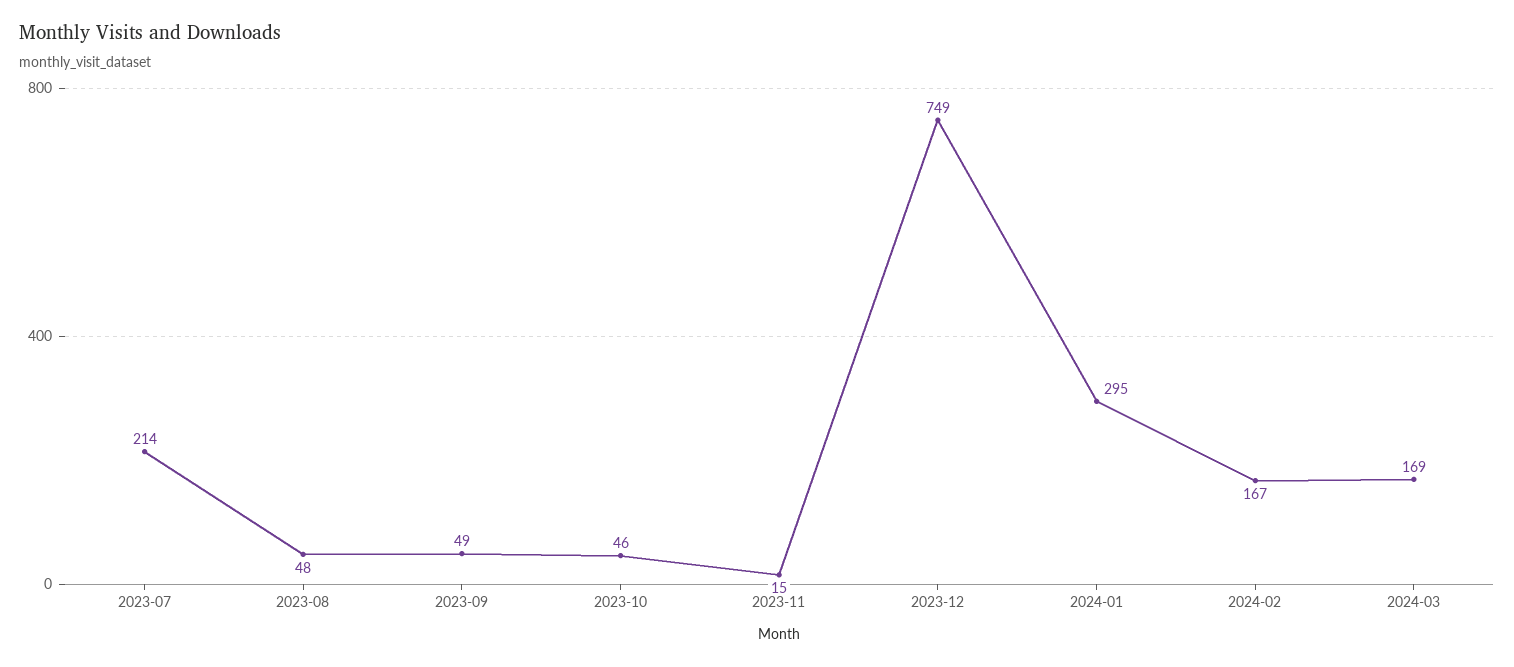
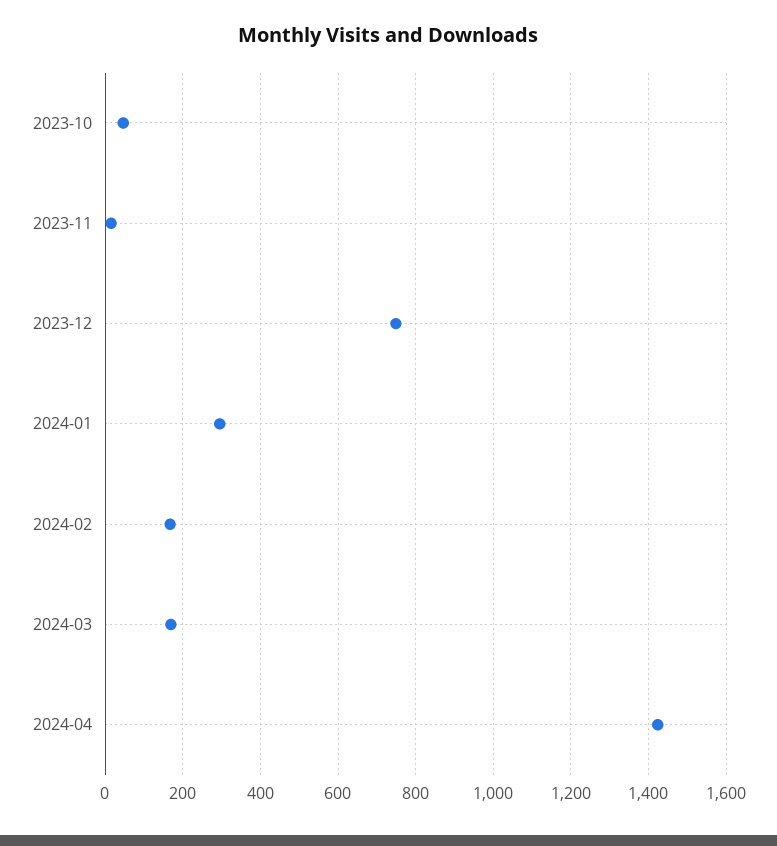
2023-07: 214 -> none
2023-08: 48 -> none
2023-09: 49 -> none
2024-04: none -> 1420

